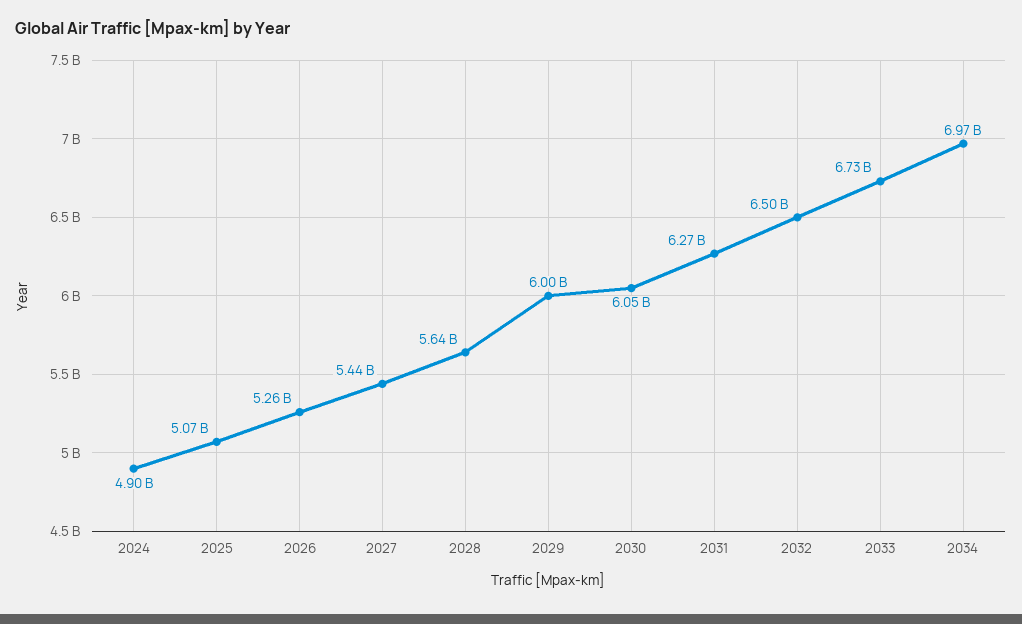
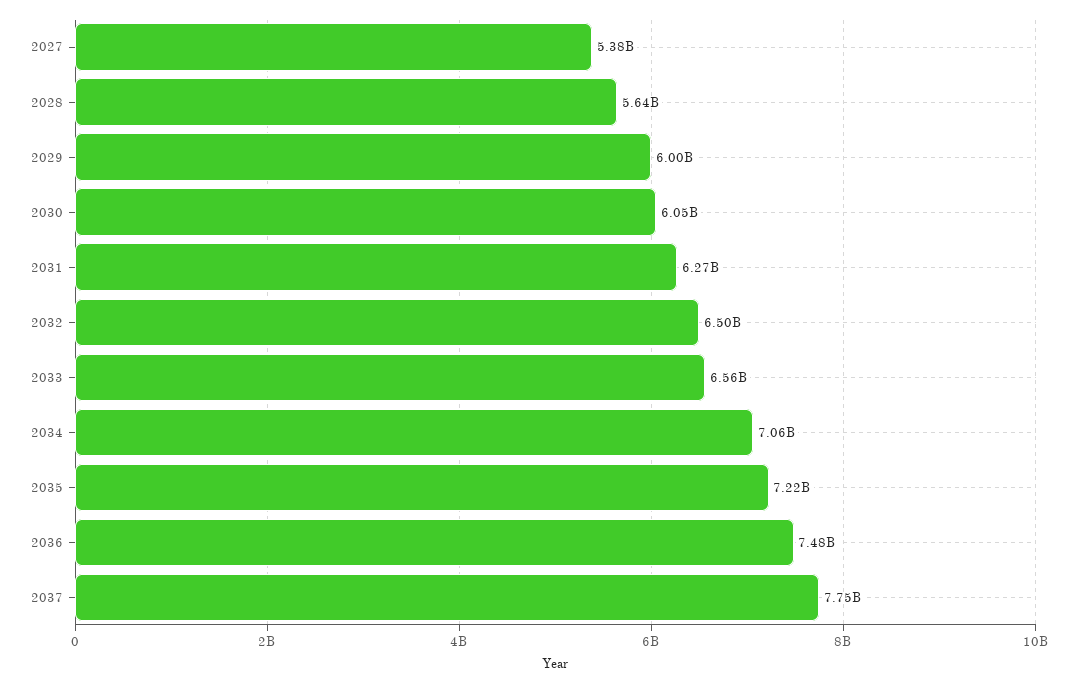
2024: 4900000000 -> none
2025: 5070000000 -> none
2026: 5260000000 -> none
2027: 5440000000 -> 5380000000
2033: 6730000000 -> 6560000000
2034: 6970000000 -> 7060000000
2035: none -> 7220000000
2036: none -> 7480000000
2037: none -> 7750000000

